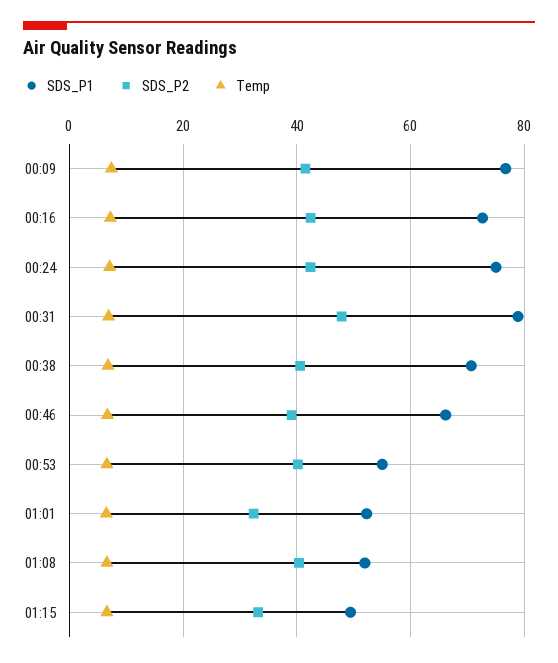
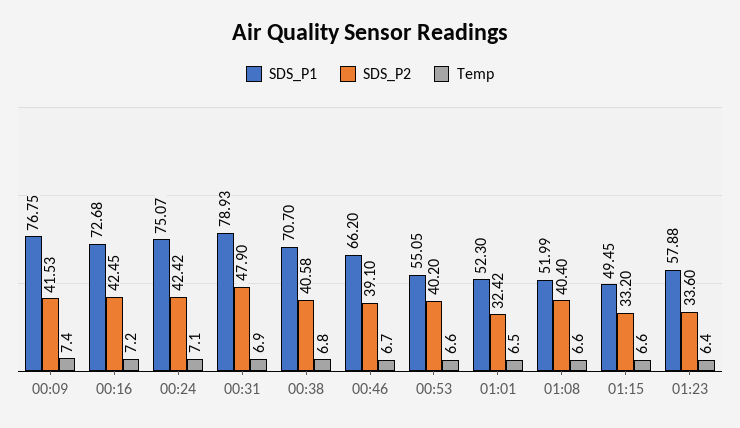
SDS_P1, 01:23: none -> 57.88
SDS_P2, 01:23: none -> 33.6
Temp, 01:23: none -> 6.4

